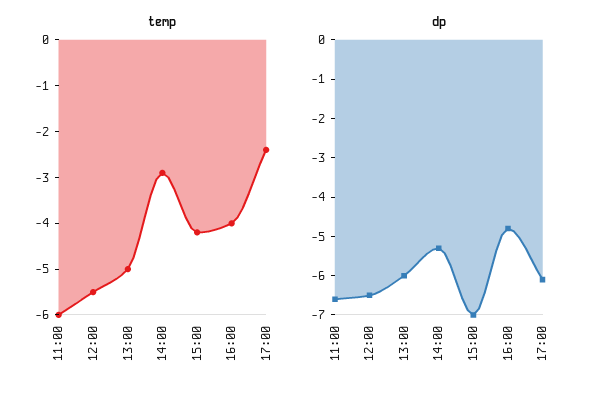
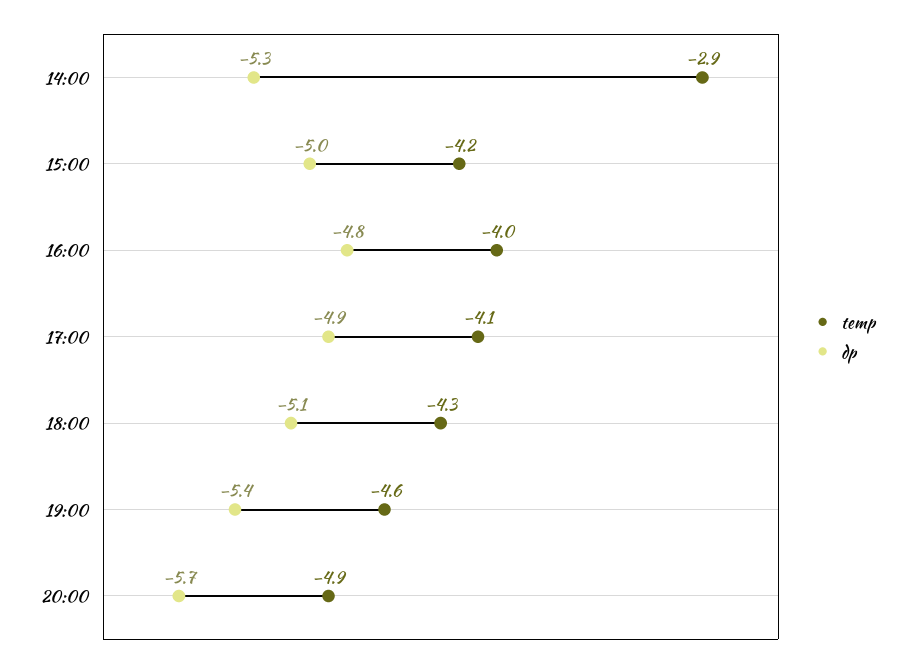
temp, 11:00: -6 -> none
temp, 12:00: -5.5 -> none
temp, 13:00: -5 -> none
temp, 17:00: -2.5 -> -4.1
dp, 11:00: -6.5 -> none
dp, 12:00: -6.5 -> none
dp, 13:00: -6 -> none
dp, 15:00: -7 -> -5
dp, 17:00: -6 -> -4.9
temp, 18:00: none -> -4.3
dp, 18:00: none -> -5.1
temp, 19:00: none -> -4.6
dp, 19:00: none -> -5.4
temp, 20:00: none -> -4.9
dp, 20:00: none -> -5.7

